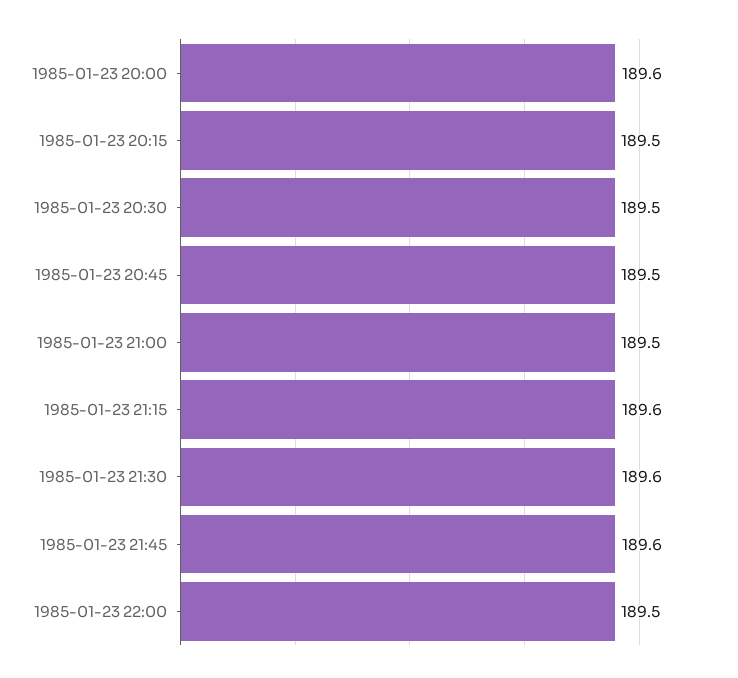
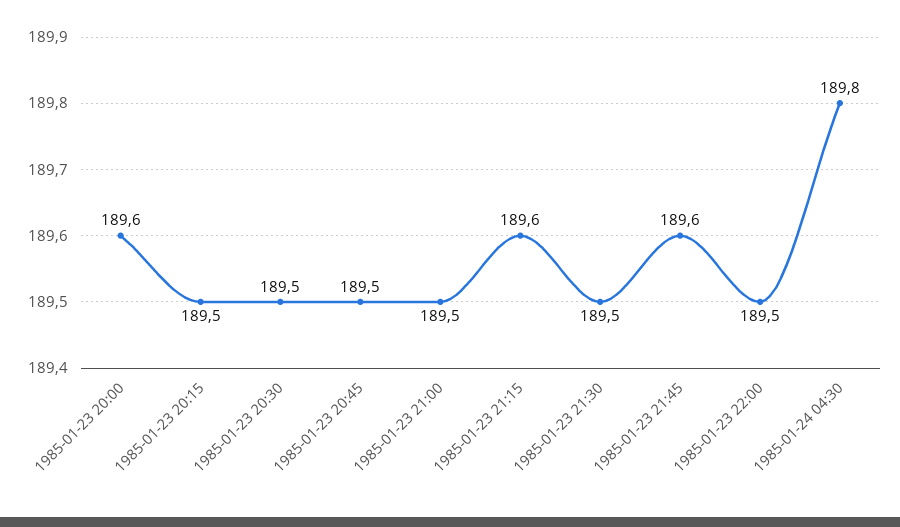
1985-01-23 21:30: 189.6 -> 189.5
1985-01-24 04:30: none -> 189.8

